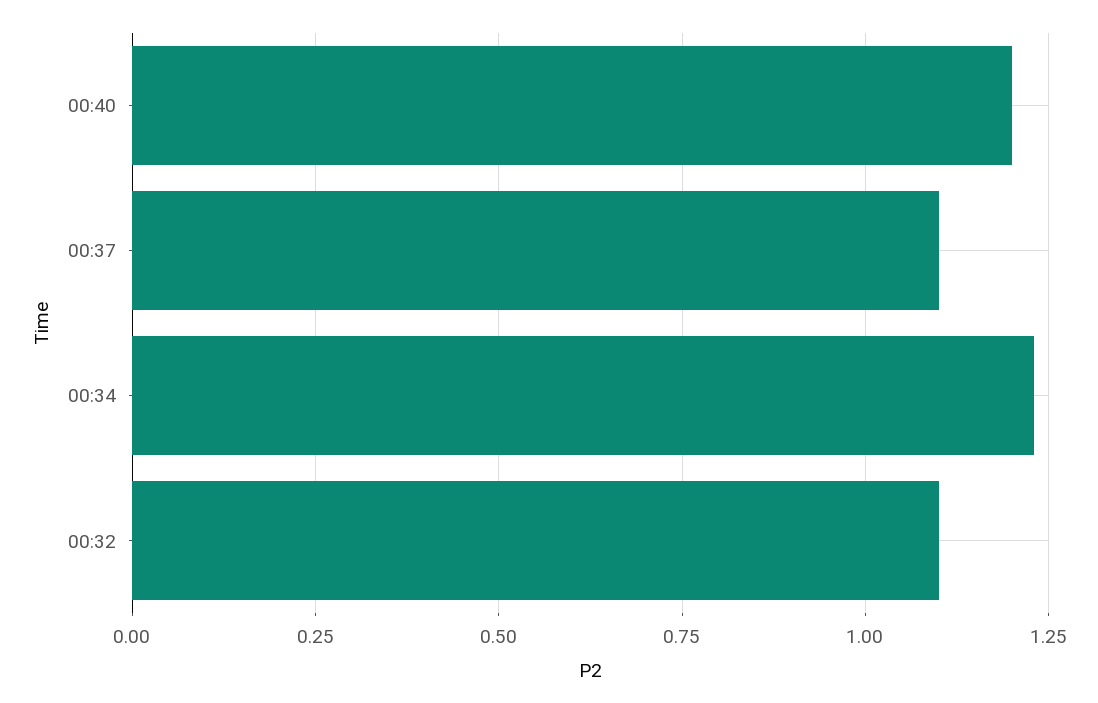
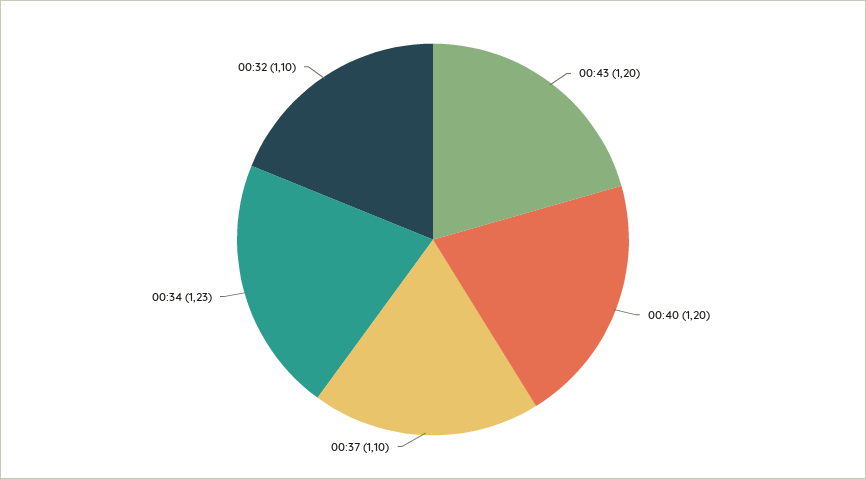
00:43: none -> 1.2

